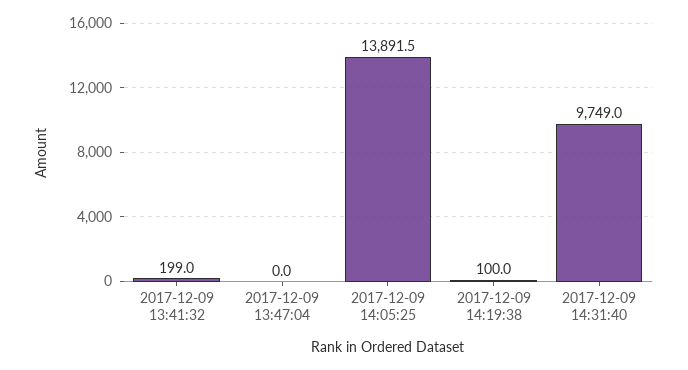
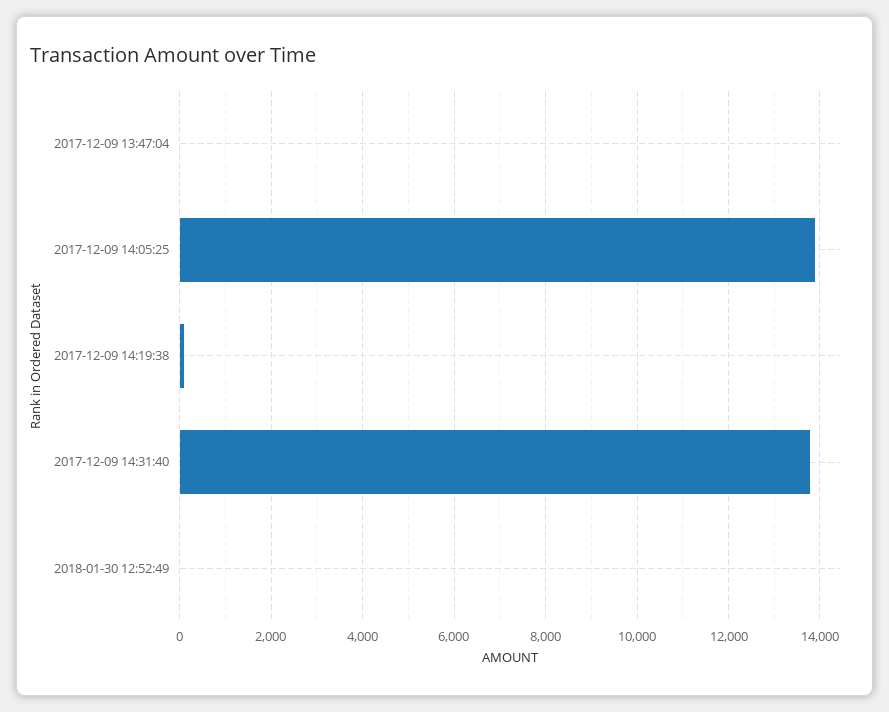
2017-12-09 13:41:32: 199 -> none
2017-12-09 14:31:40: 9749 -> 13800
2018-01-30 12:52:49: none -> 0

